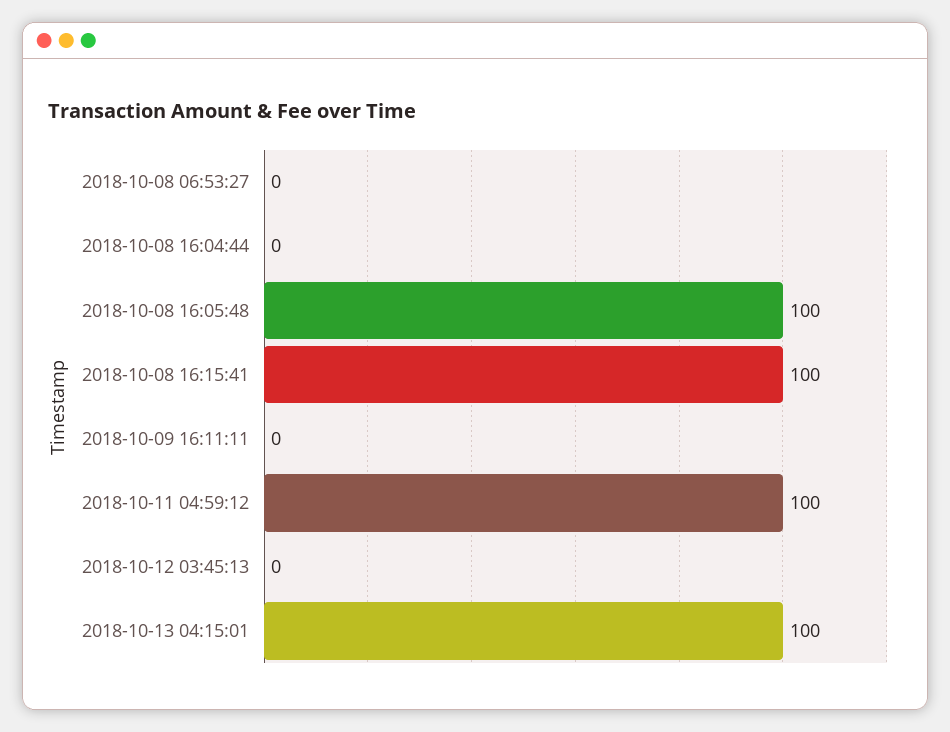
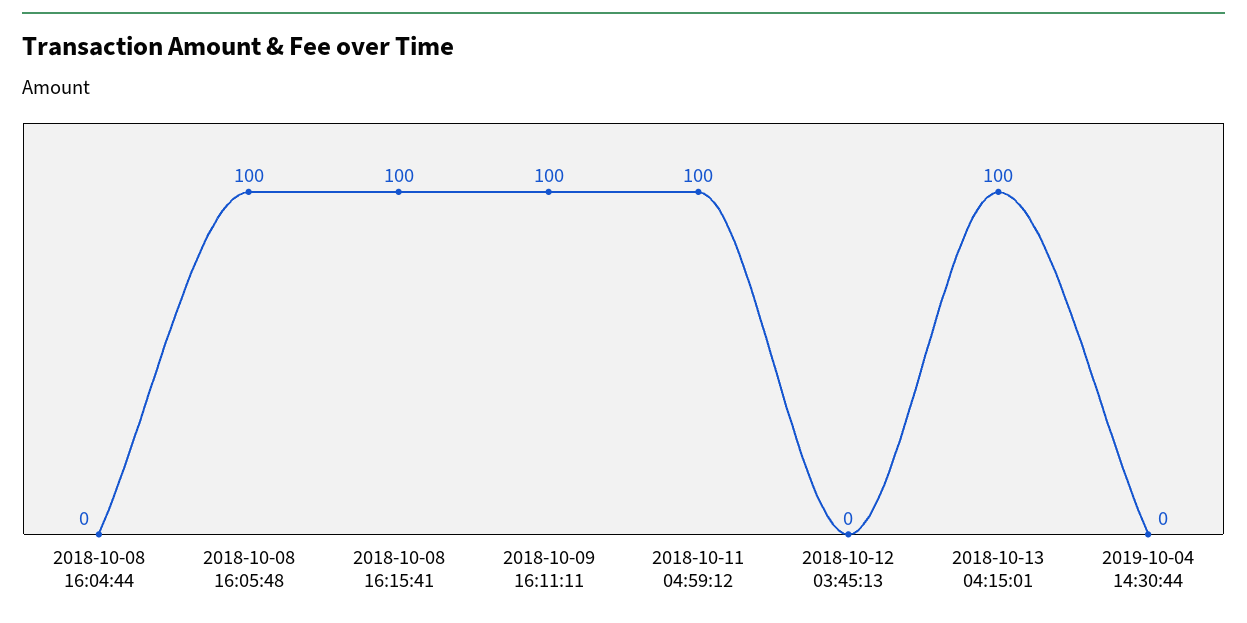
2018-10-08 06:53:27: 0 -> none
2018-10-09 16:11:11: 0 -> 100
2019-10-04 14:30:44: none -> 0

